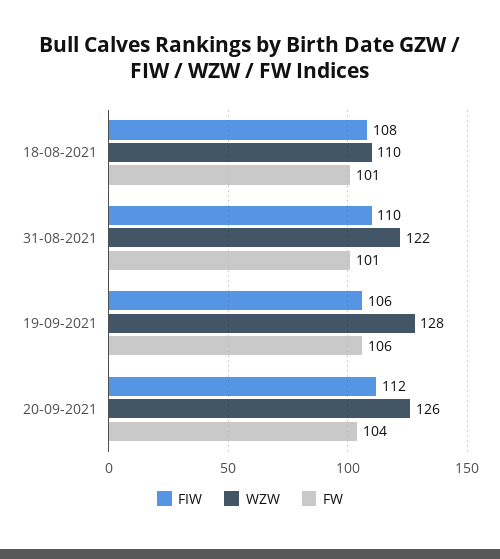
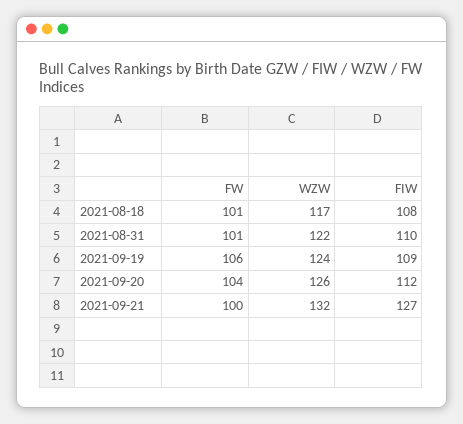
WZW, 18-08-2021: 110 -> 117
FIW, 19-09-2021: 106 -> 109
WZW, 19-09-2021: 128 -> 124
FW, 2021-09-21: none -> 100
WZW, 2021-09-21: none -> 132
FIW, 2021-09-21: none -> 127

